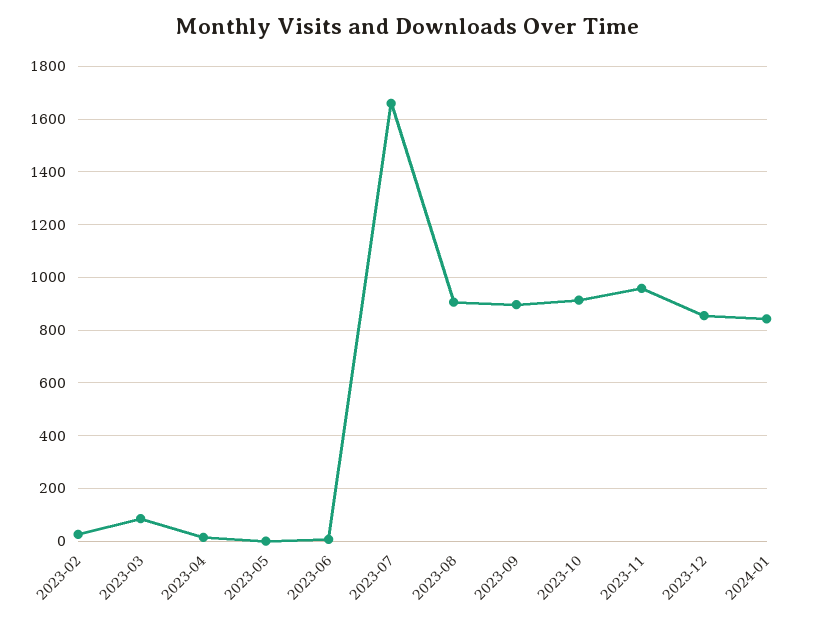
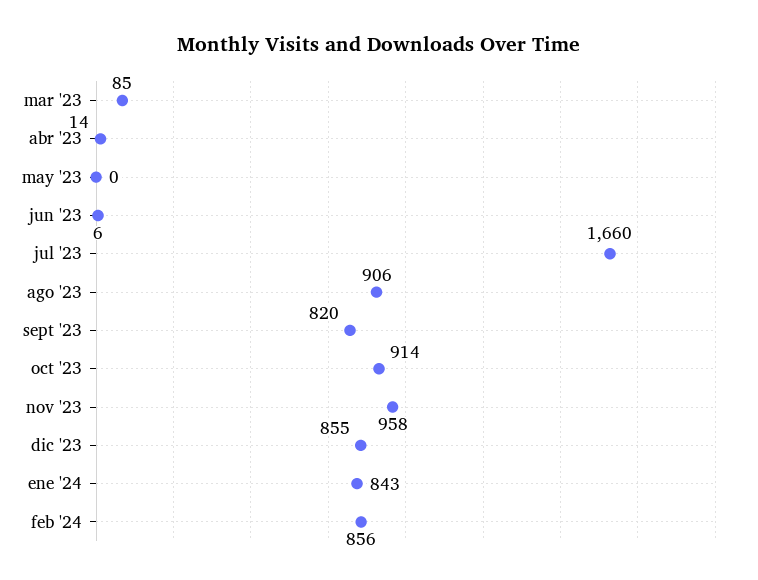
2023-02: 25 -> none
2023-09: 900 -> 820
feb '24: none -> 856

